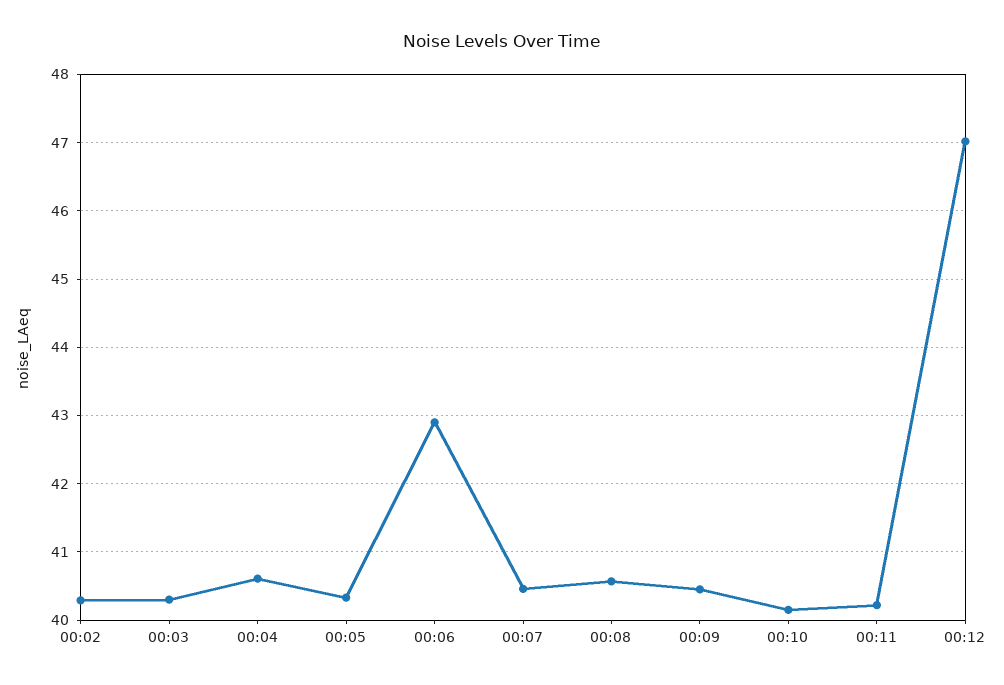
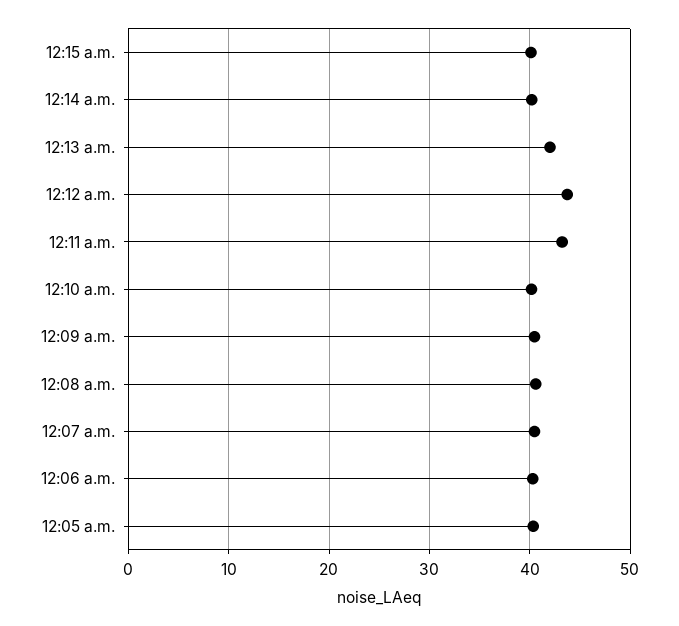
00:02: 40.3 -> none
00:03: 40.3 -> none
00:04: 40.6 -> none
00:06: 42.9 -> 40
00:11: 40.2 -> 43
00:12: 47 -> 44
12:15 a.m.: none -> 40
12:14 a.m.: none -> 40
12:13 a.m.: none -> 42

